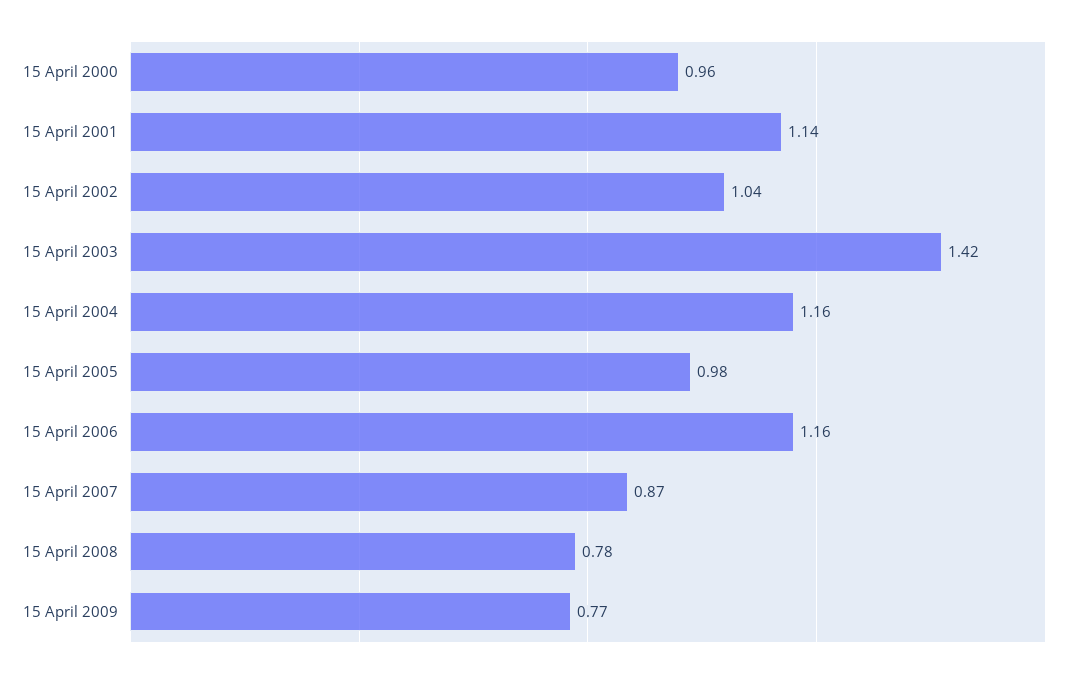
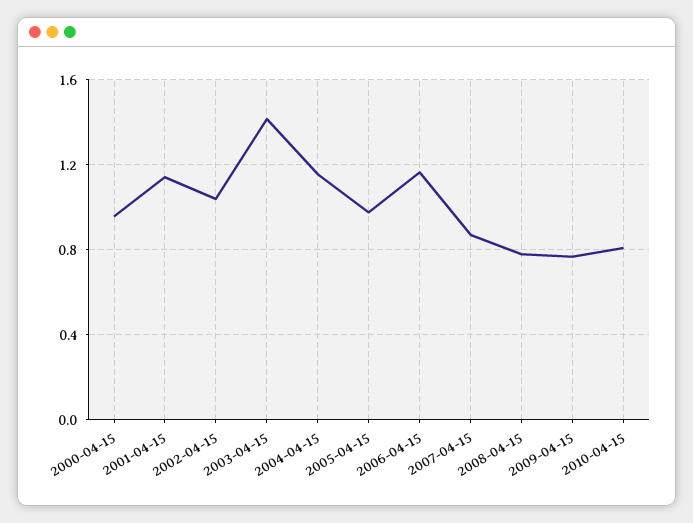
2010-04-15: none -> 0.8

